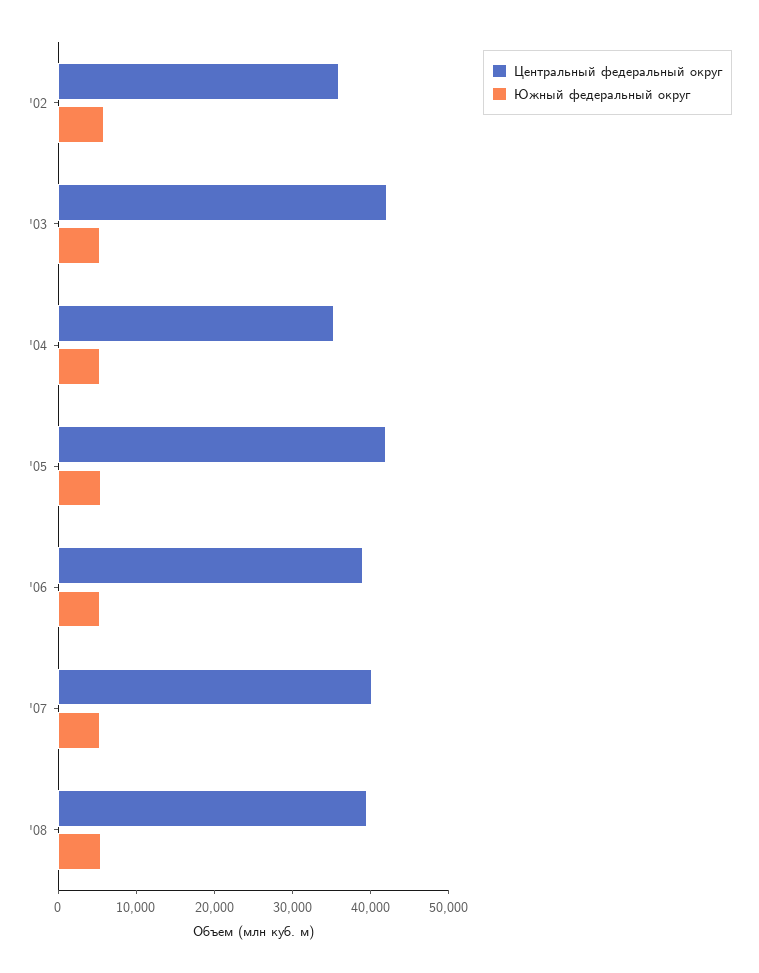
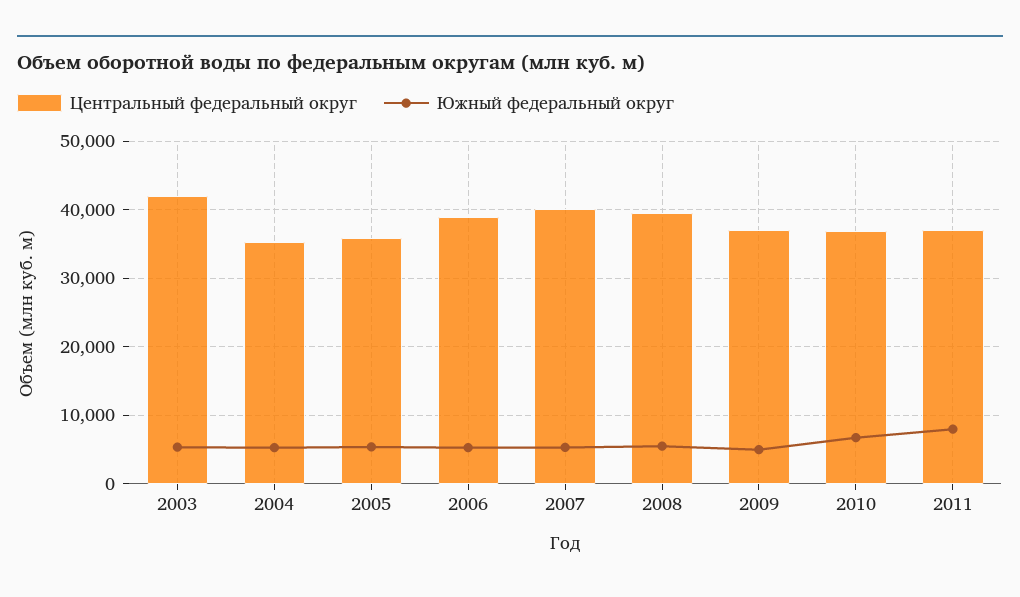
Центральный федеральный округ, '02: 36000 -> none
Южный федеральный округ, '02: 6000 -> none
Центральный федеральный округ, '05: 42000 -> 36000
Центральный федеральный округ, 2009: none -> 37000
Южный федеральный округ, 2009: none -> 5000
Центральный федеральный округ, 2010: none -> 37000
Южный федеральный округ, 2010: none -> 7000
Центральный федеральный округ, 2011: none -> 37000
Южный федеральный округ, 2011: none -> 8000

